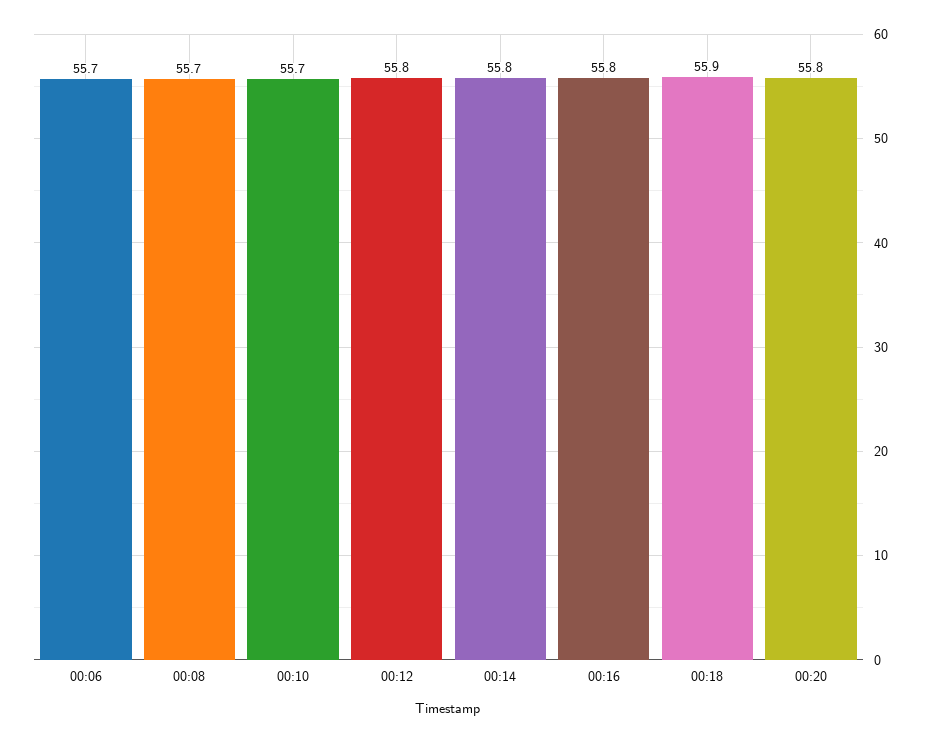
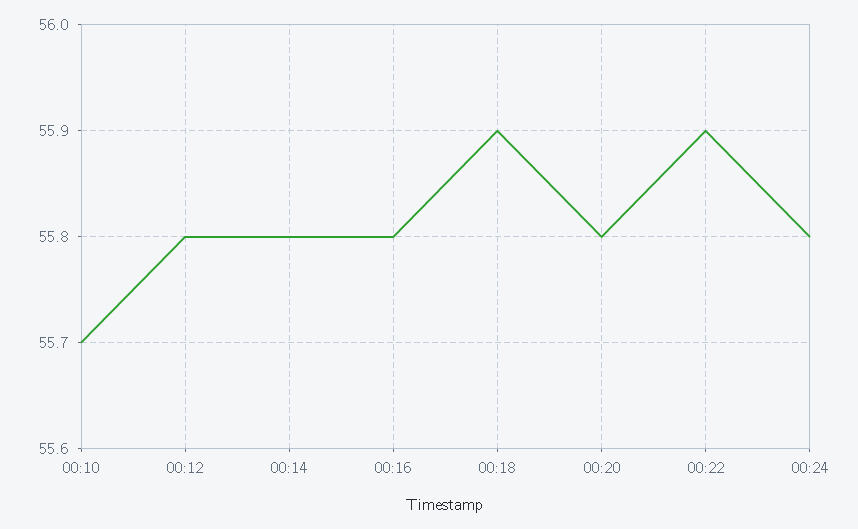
00:06: 55.7 -> none
00:08: 55.7 -> none
00:22: none -> 55.9
00:24: none -> 55.8

